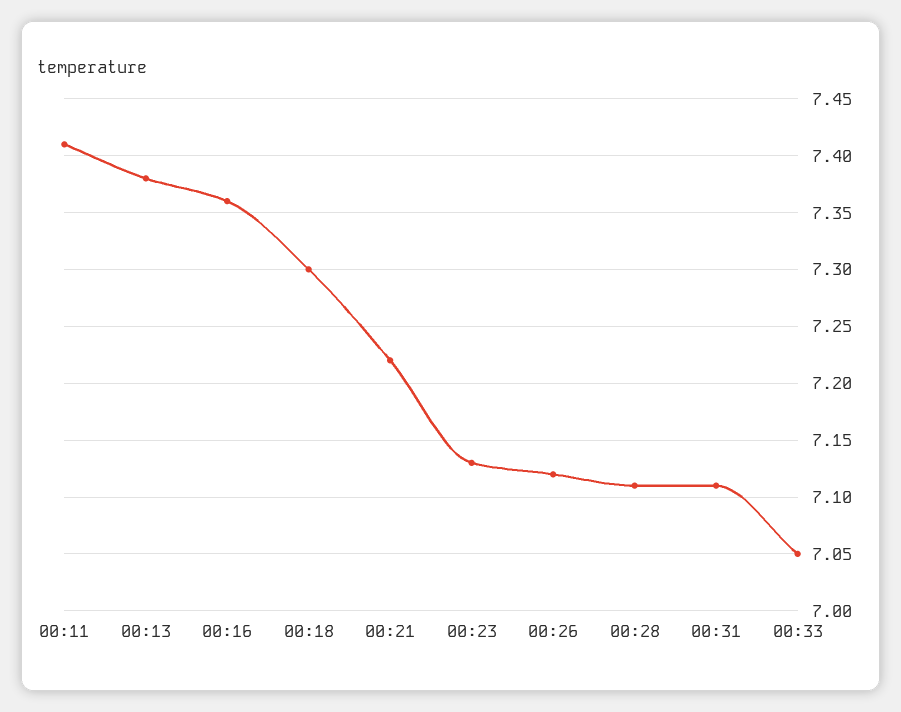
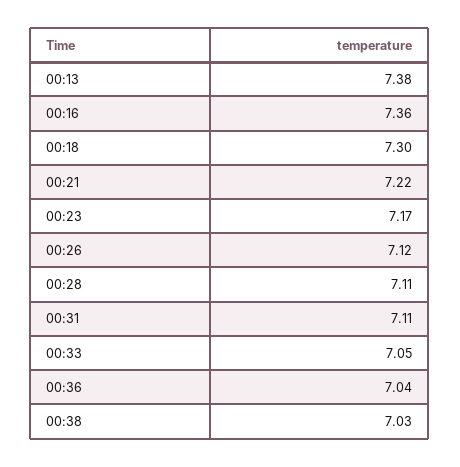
00:11: 7.41 -> none
00:23: 7.13 -> 7.17
00:36: none -> 7.04
00:38: none -> 7.03

